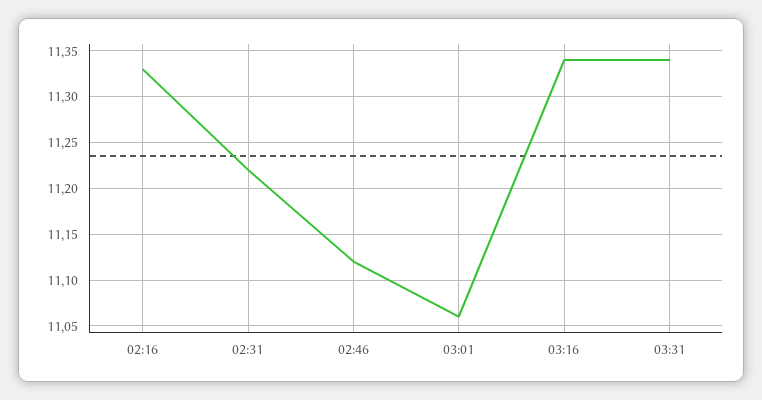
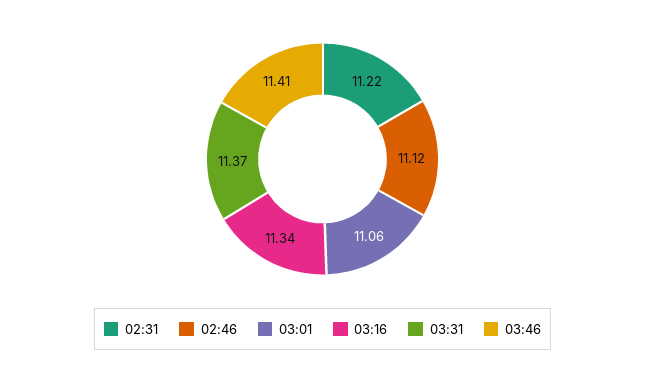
02:16: 11.33 -> none
03:31: 11.34 -> 11.37
03:46: none -> 11.41

